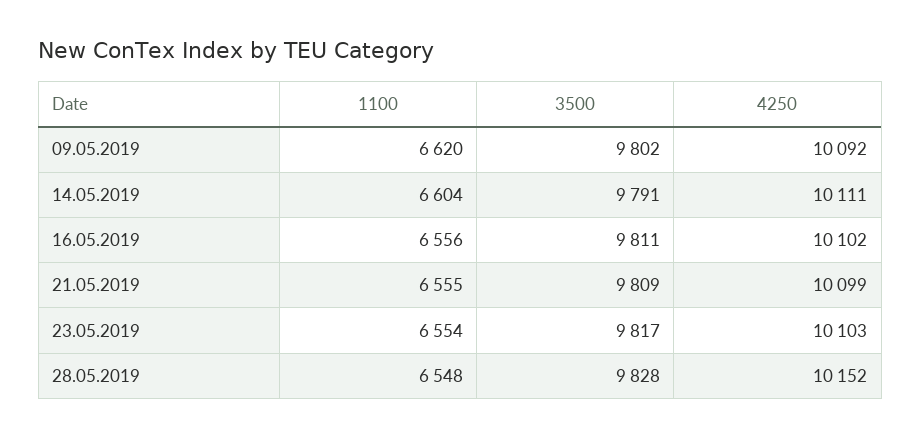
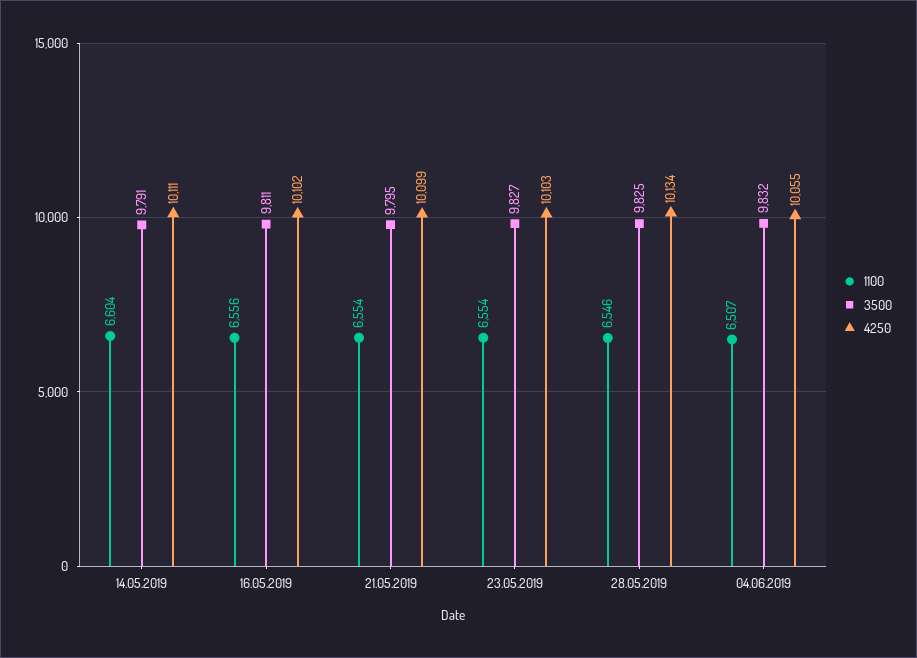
1100, 09.05.2019: 6620 -> none
3500, 09.05.2019: 9802 -> none
4250, 09.05.2019: 10092 -> none
1100, 21.05.2019: 6555 -> 6554
3500, 21.05.2019: 9809 -> 9795
3500, 23.05.2019: 9817 -> 9827
1100, 28.05.2019: 6548 -> 6546
3500, 28.05.2019: 9828 -> 9825
4250, 28.05.2019: 10152 -> 10134
1100, 04.06.2019: none -> 6507
3500, 04.06.2019: none -> 9832
4250, 04.06.2019: none -> 10055

